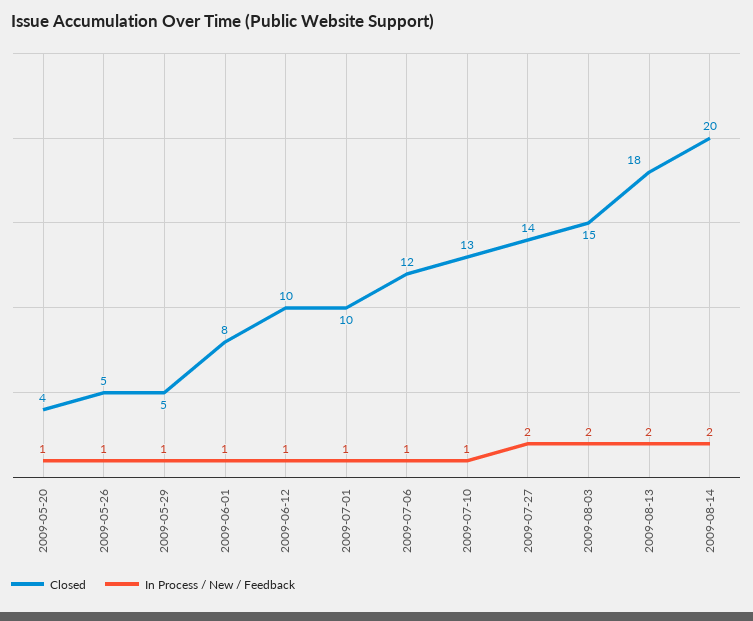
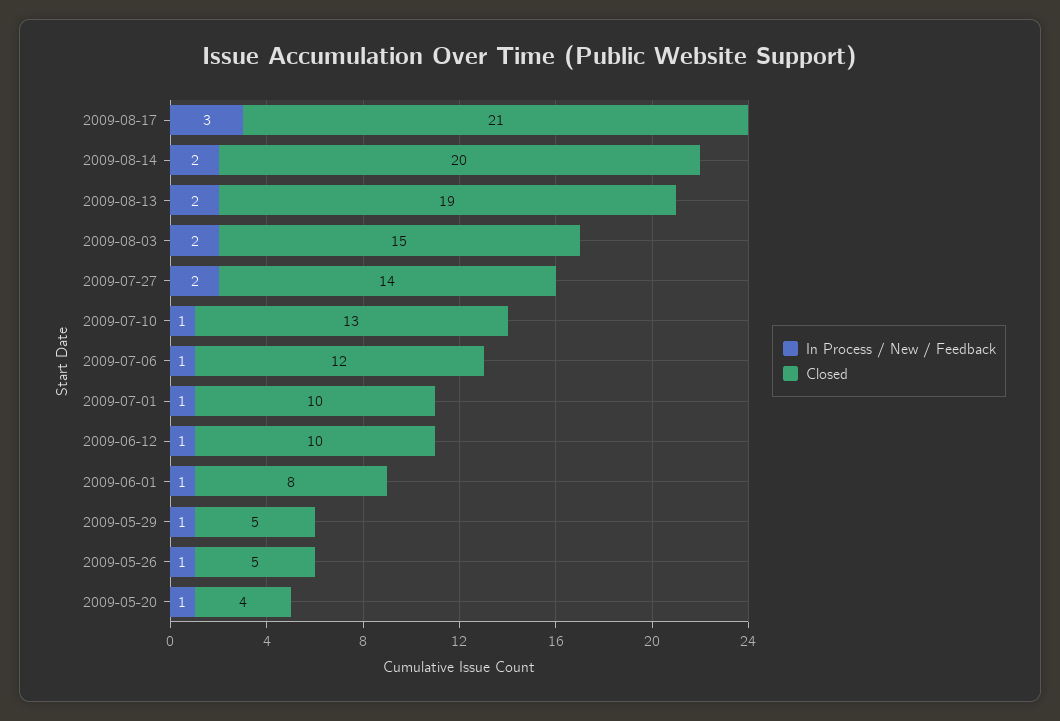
Closed, 2009-08-13: 18 -> 19
In Process / New / Feedback, 2009-08-17: none -> 3
Closed, 2009-08-17: none -> 21

